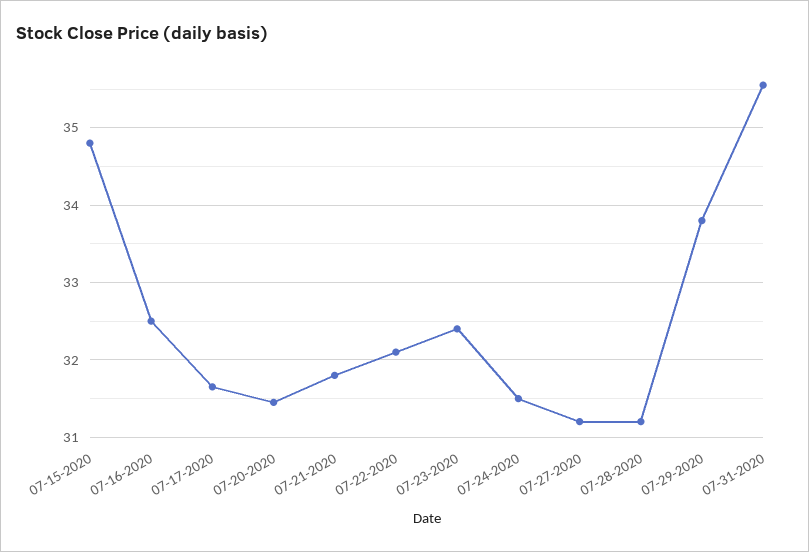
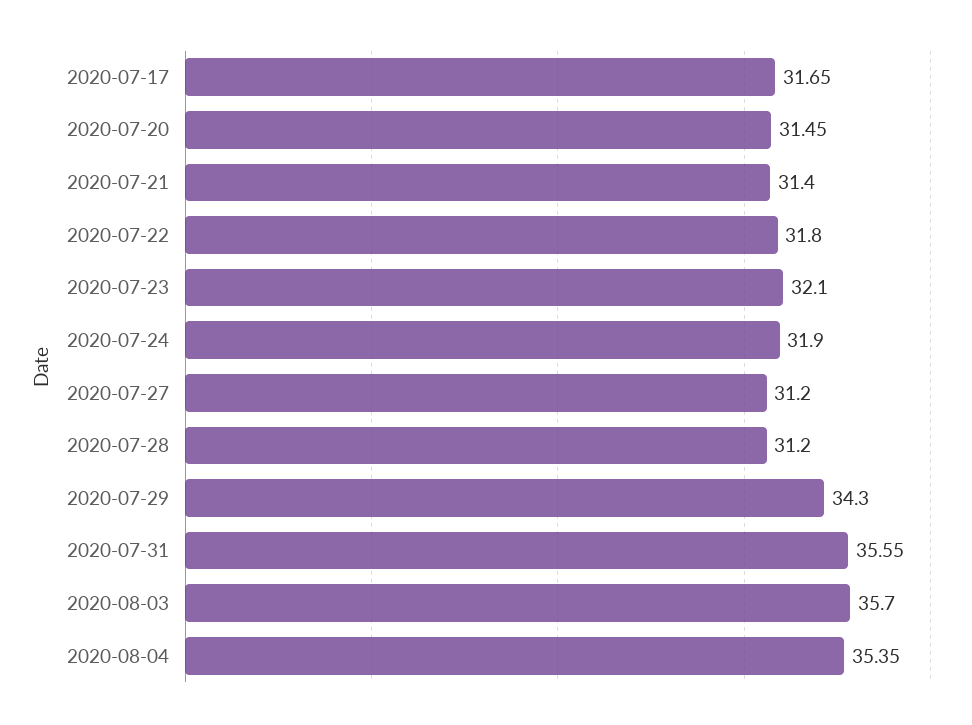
07-15-2020: 34.8 -> none
07-16-2020: 32.5 -> none
07-21-2020: 31.8 -> 31.4
07-22-2020: 32.1 -> 31.8
07-23-2020: 32.4 -> 32.1
07-24-2020: 31.5 -> 31.9
07-29-2020: 33.8 -> 34.3
2020-08-03: none -> 35.7
2020-08-04: none -> 35.35

